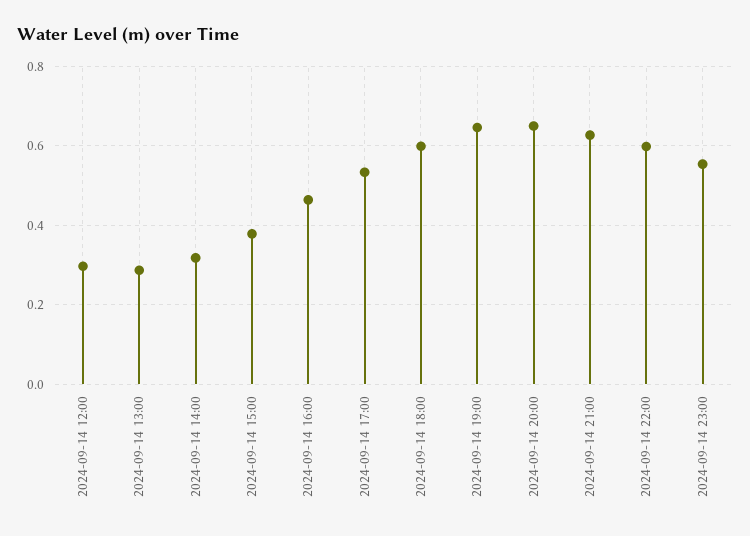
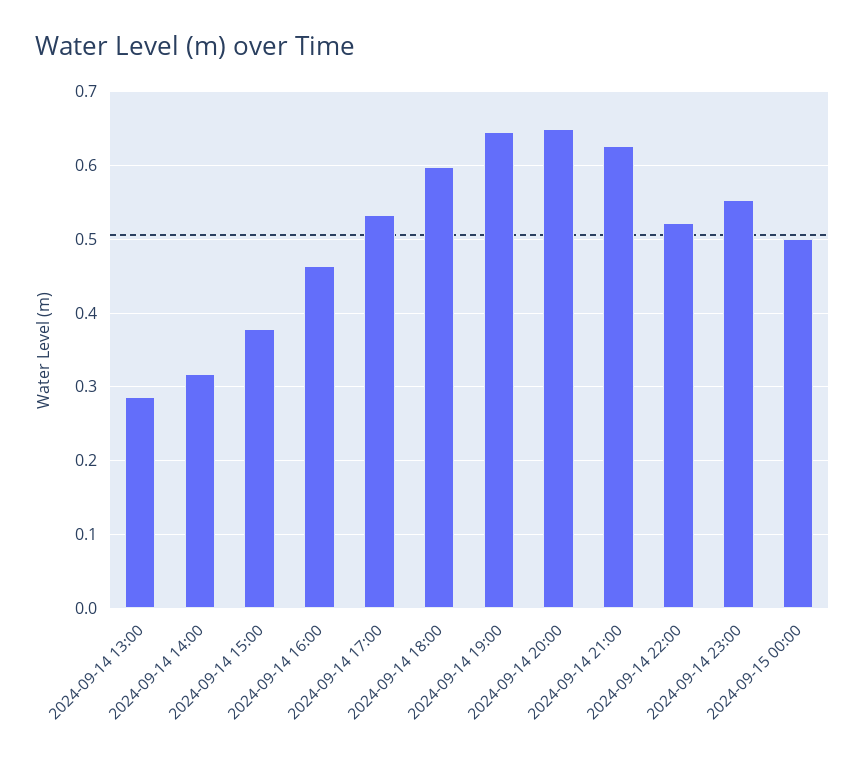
2024-09-14 12:00: 0.3 -> none
2024-09-14 22:00: 0.6 -> 0.52
2024-09-15 00:00: none -> 0.5

